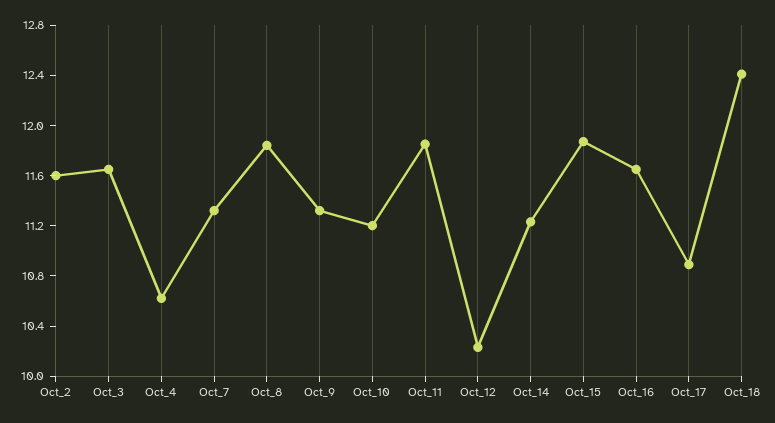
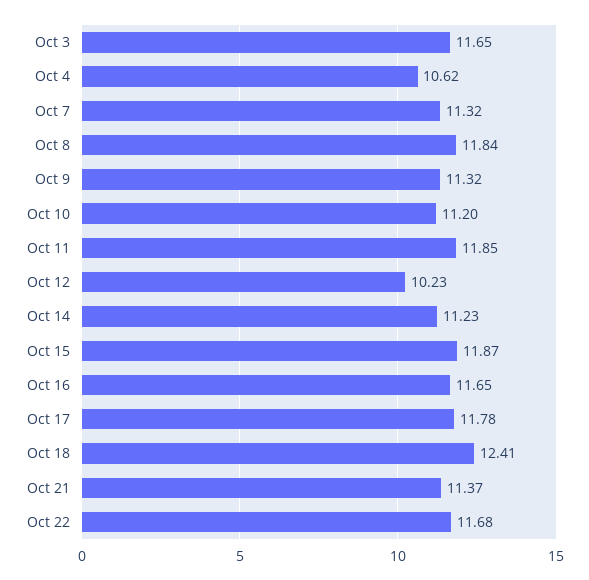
Oct_2: 11.6 -> none
Oct_17: 10.9 -> 11.78
Oct 21: none -> 11.37
Oct 22: none -> 11.68

